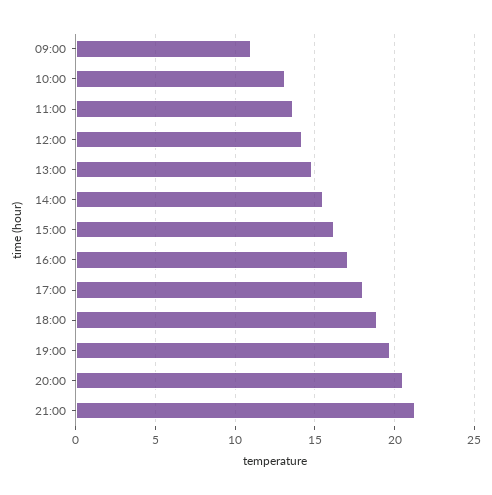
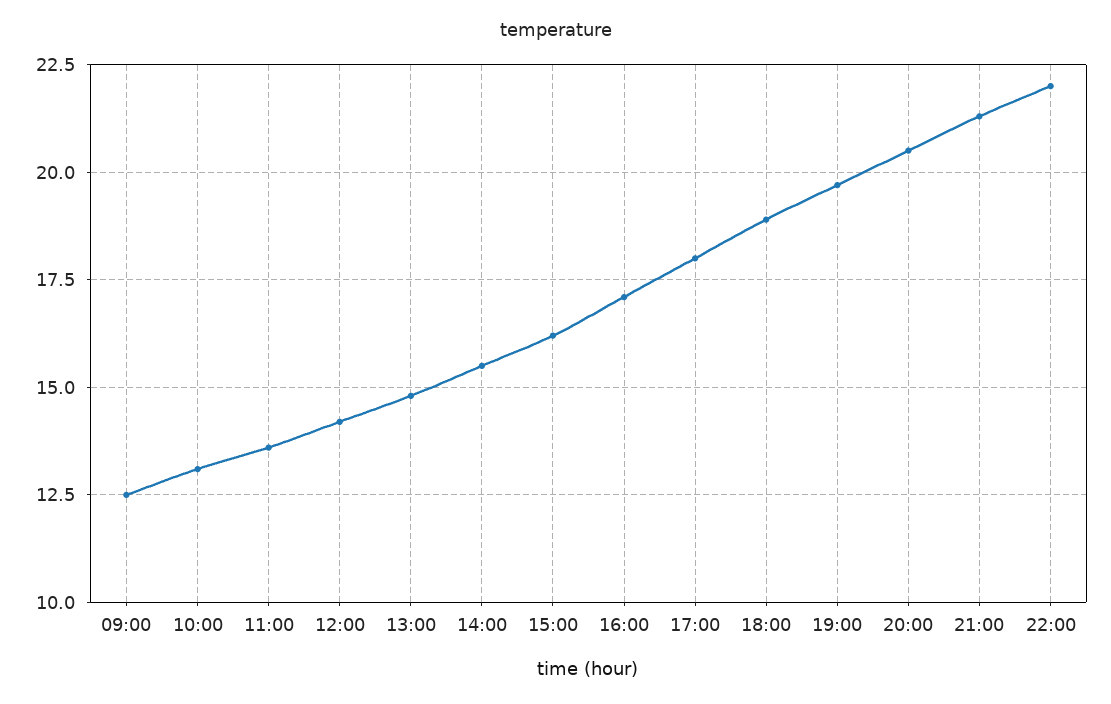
09:00: 11 -> 12.5
22:00: none -> 22

